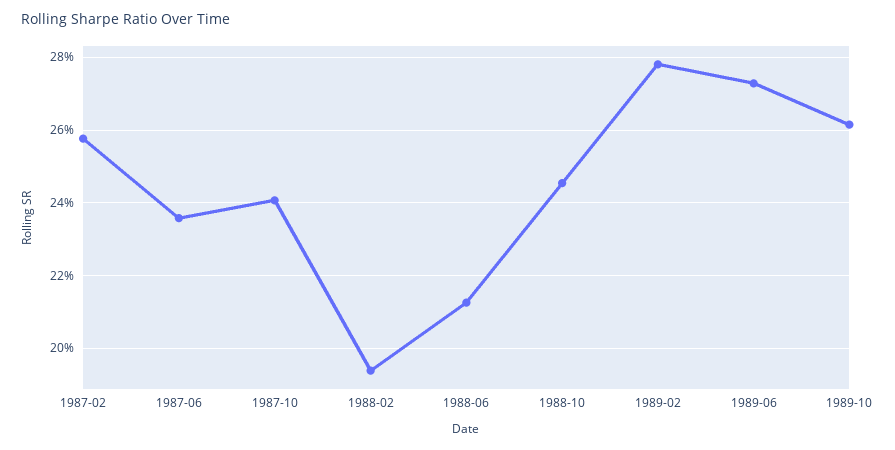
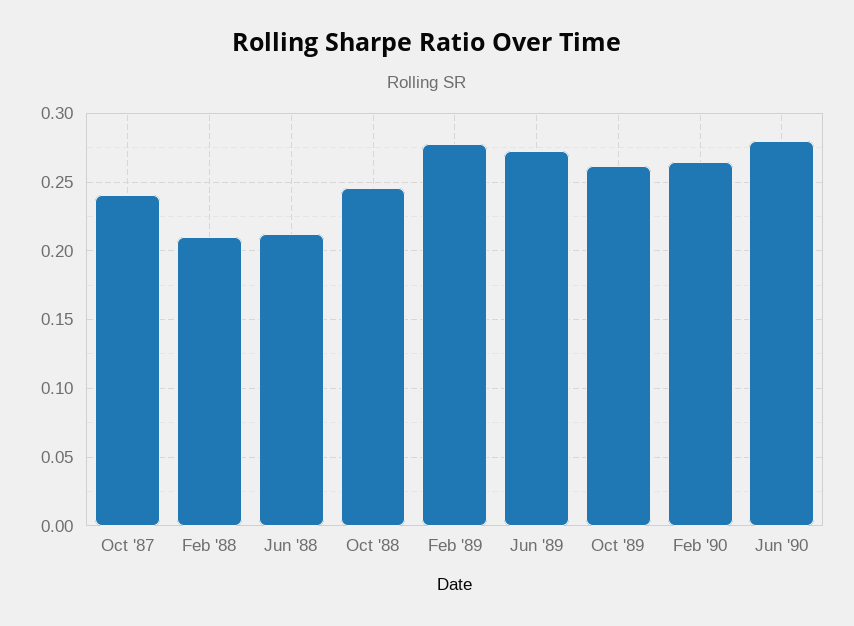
1987-02: 0.258 -> none
1987-06: 0.236 -> none
1988-02: 0.194 -> 0.21
Feb '90: none -> 0.265
Jun '90: none -> 0.28

